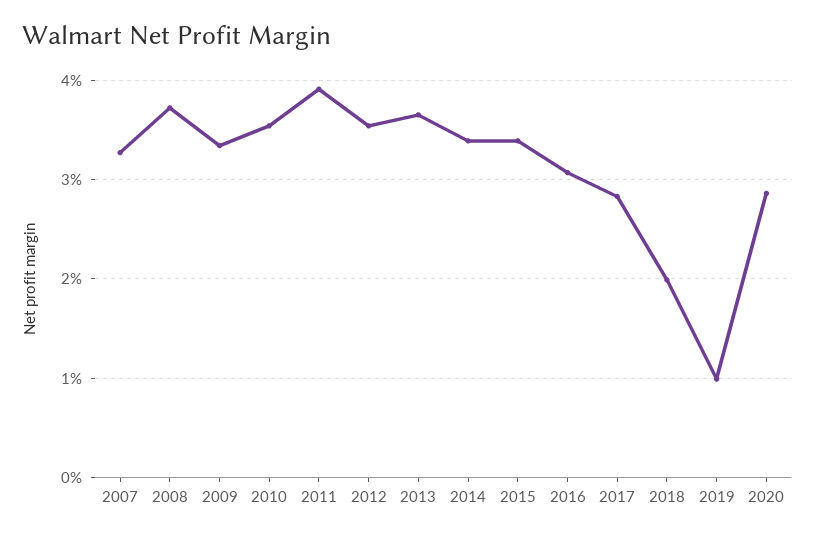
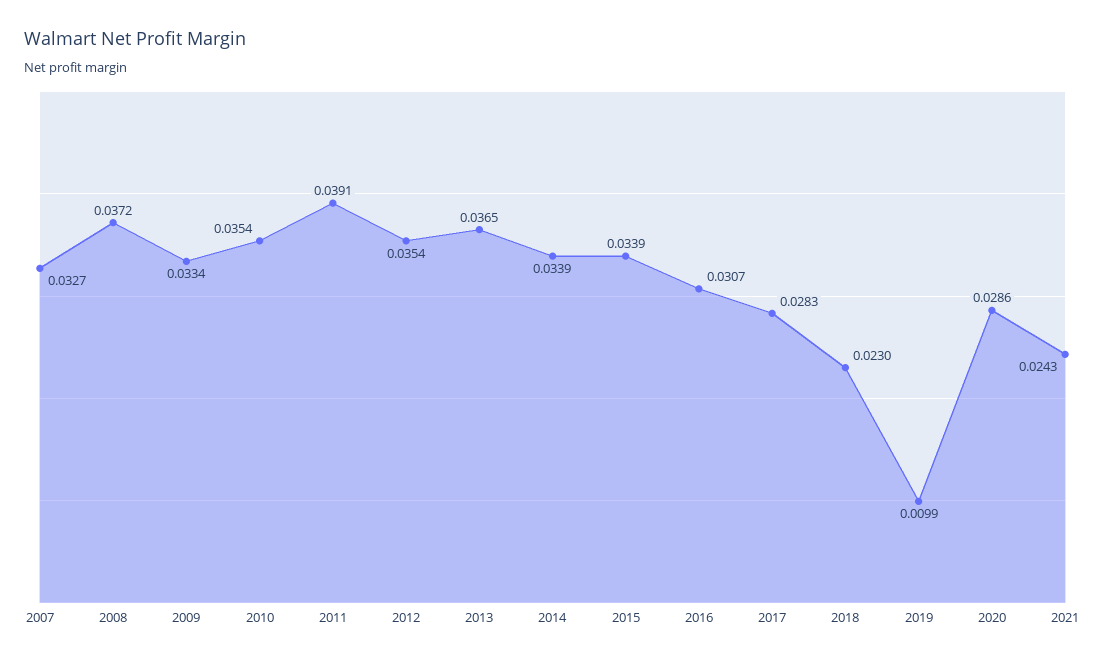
2018: 0.02 -> 0.023
2021: none -> 0.0243

